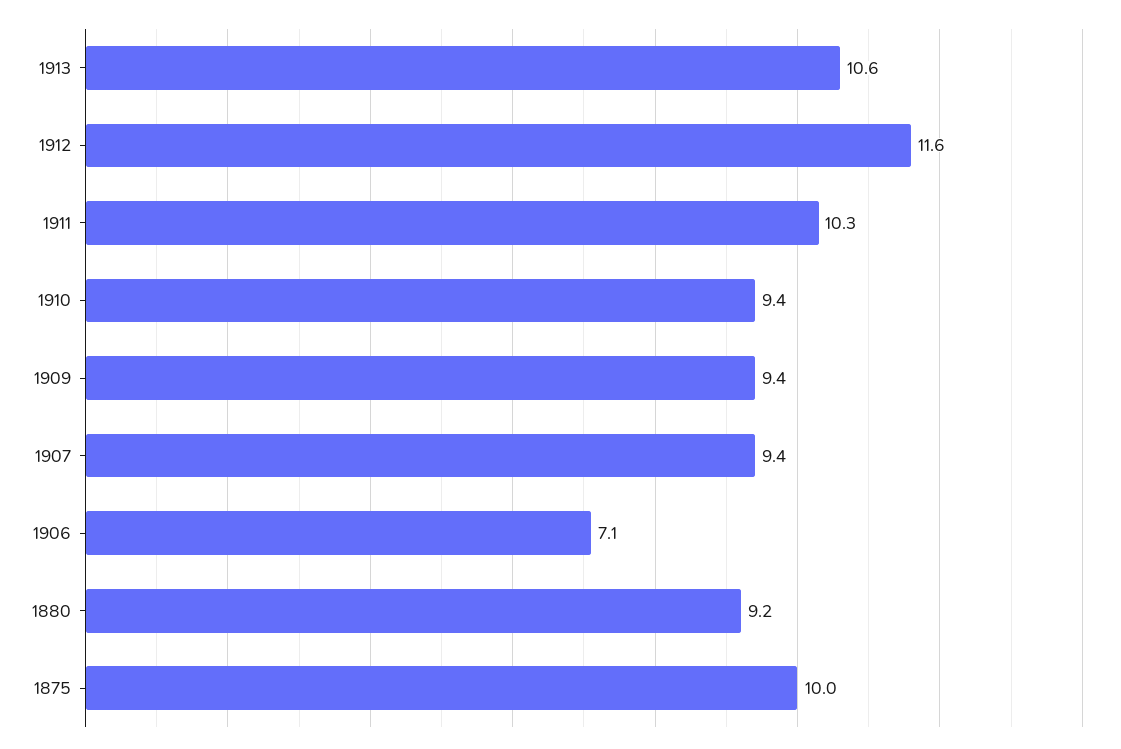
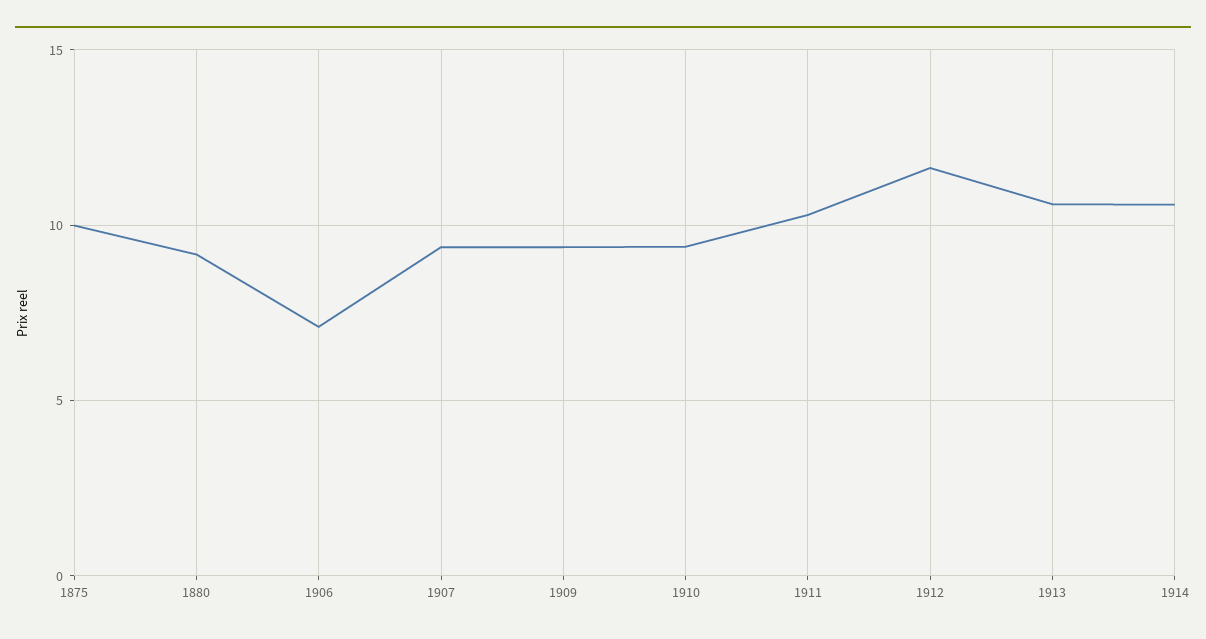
1914: none -> 10.5

